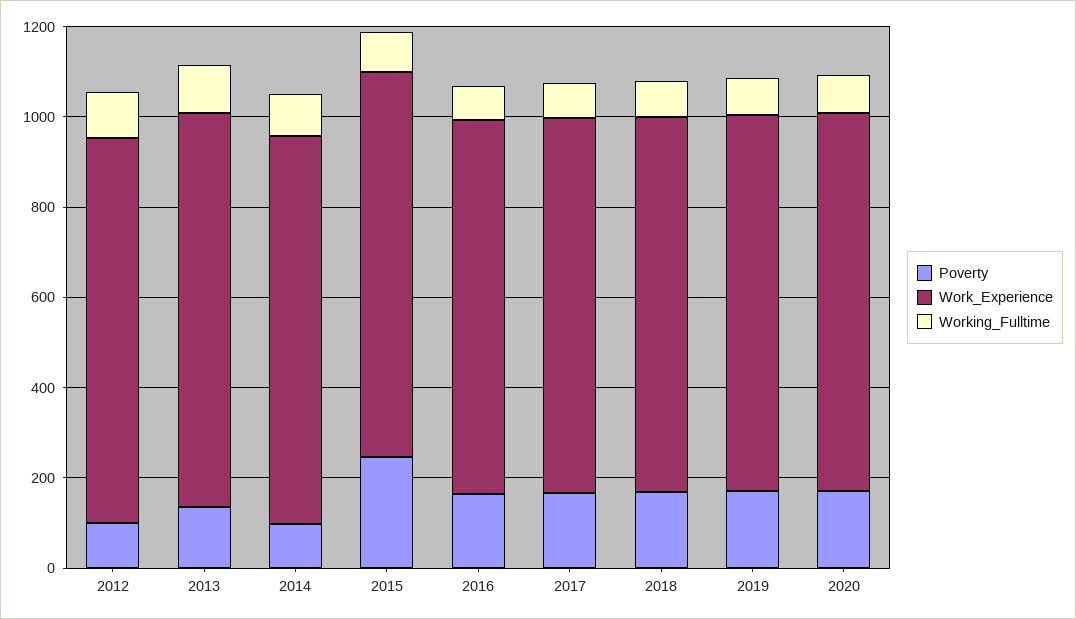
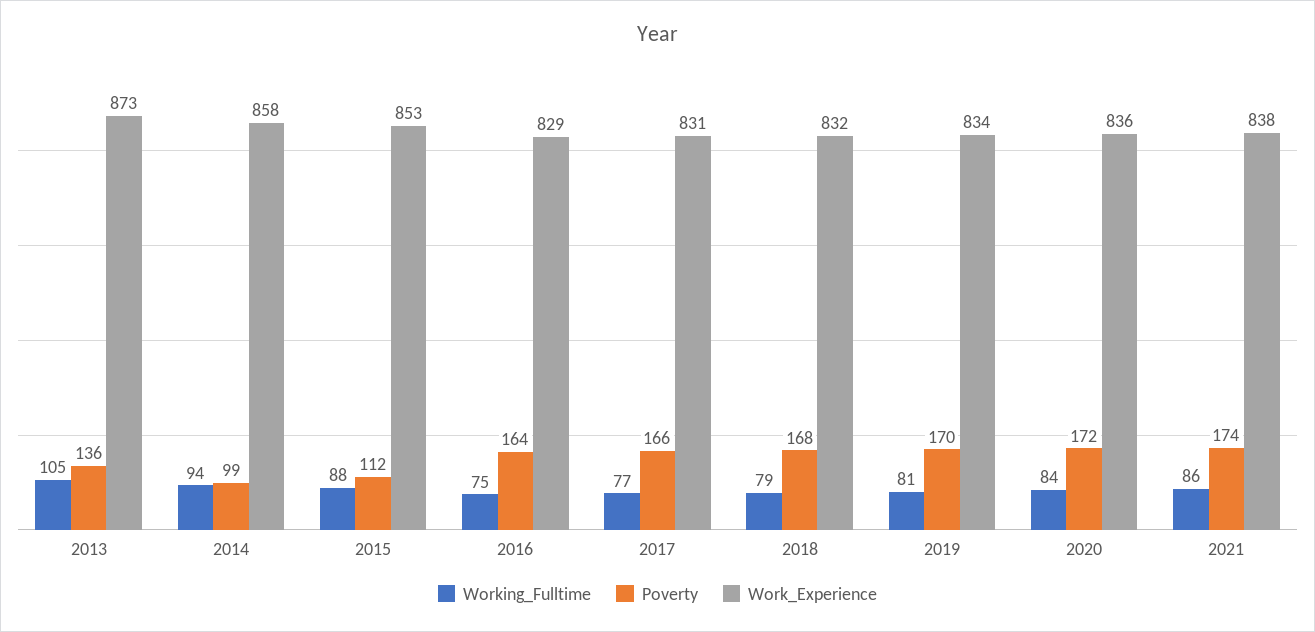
Poverty, 2012: 100 -> none
Work_Experience, 2012: 850 -> none
Working_Fulltime, 2012: 100 -> none
Poverty, 2015: 250 -> 112
Working_Fulltime, 2021: none -> 86
Poverty, 2021: none -> 174
Work_Experience, 2021: none -> 838

